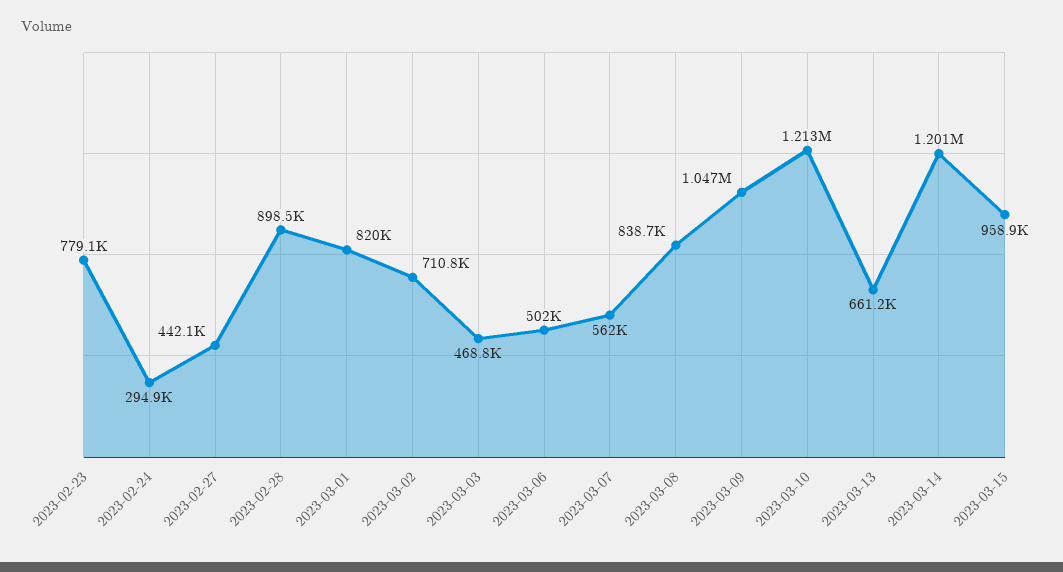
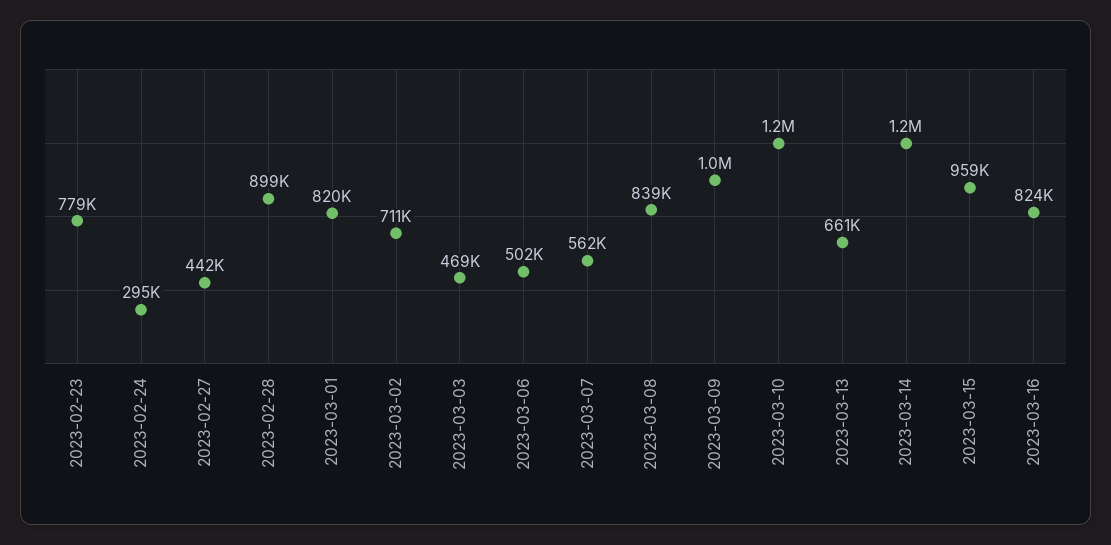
2023-03-16: none -> 824000

